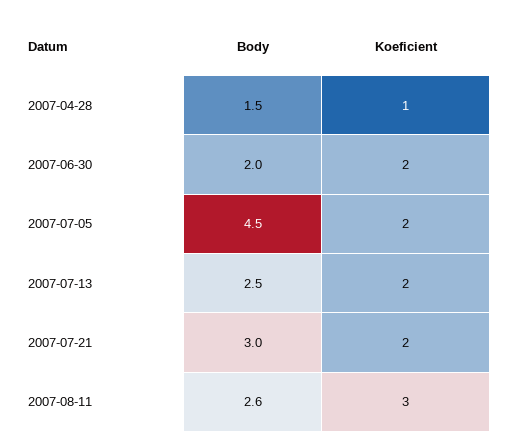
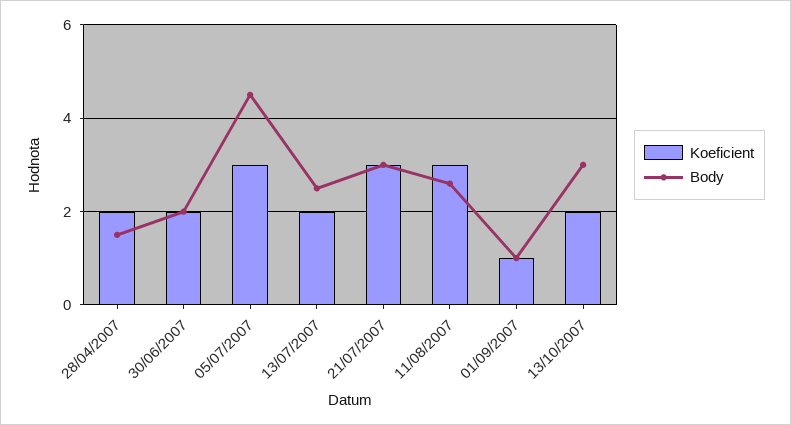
Koeficient, 2007-04-28: 1 -> 2
Koeficient, 2007-07-05: 2 -> 3
Koeficient, 2007-07-21: 2 -> 3
Koeficient, 01/09/2007: none -> 1
Body, 01/09/2007: none -> 1
Koeficient, 13/10/2007: none -> 2
Body, 13/10/2007: none -> 3

